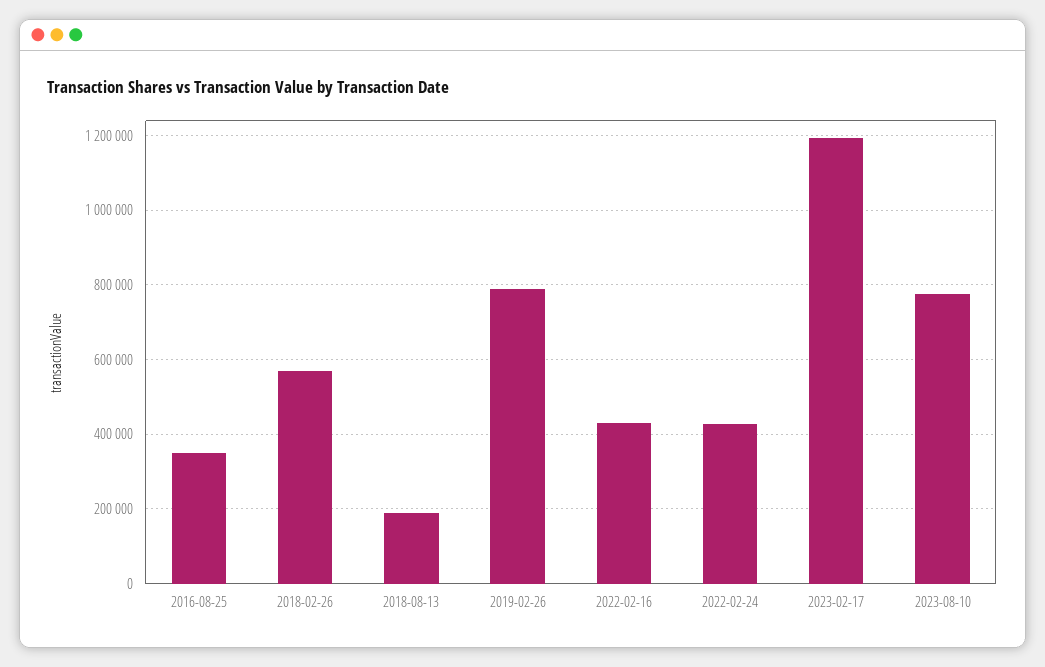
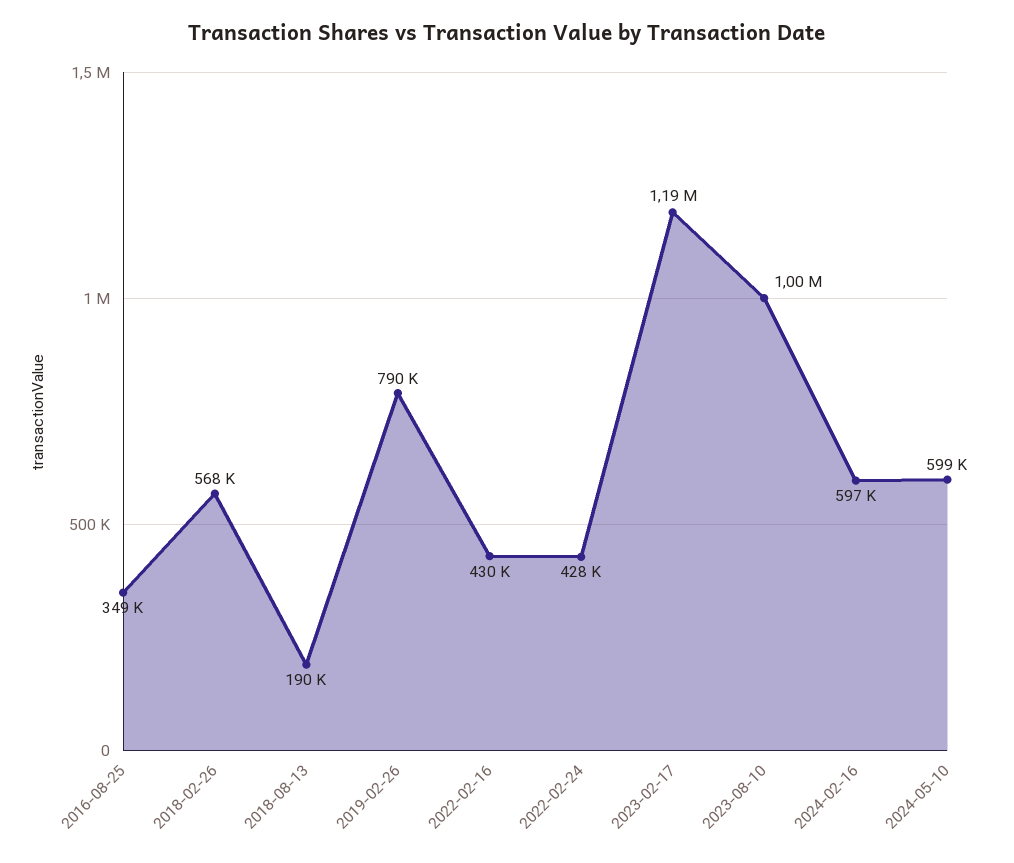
2023-08-10: 780000 -> 1000000
2024-02-16: none -> 597000
2024-05-10: none -> 599000

